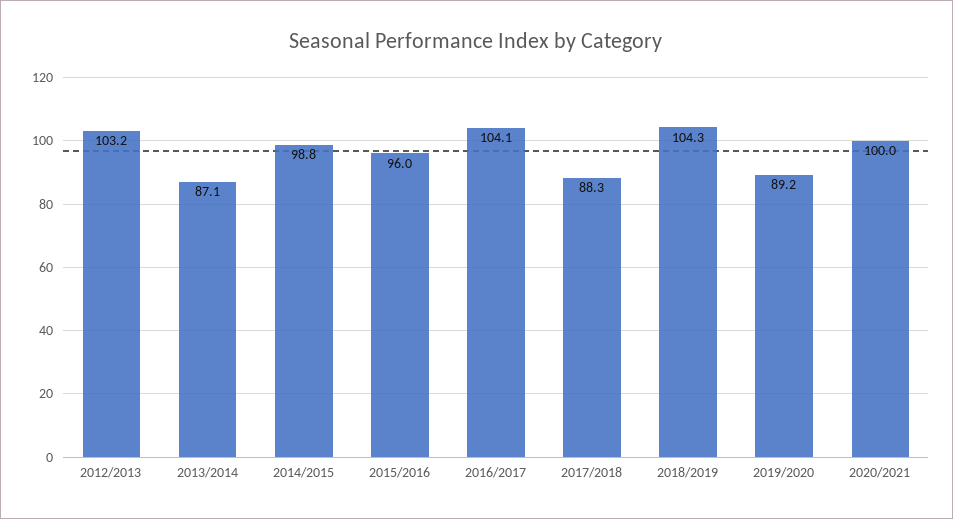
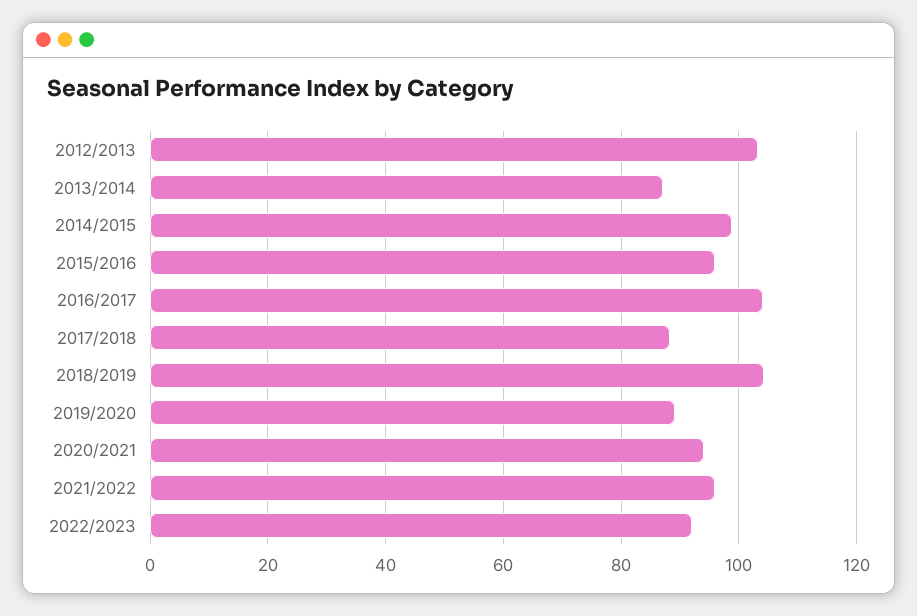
2020/2021: 100 -> 94
2021/2022: none -> 96
2022/2023: none -> 92

